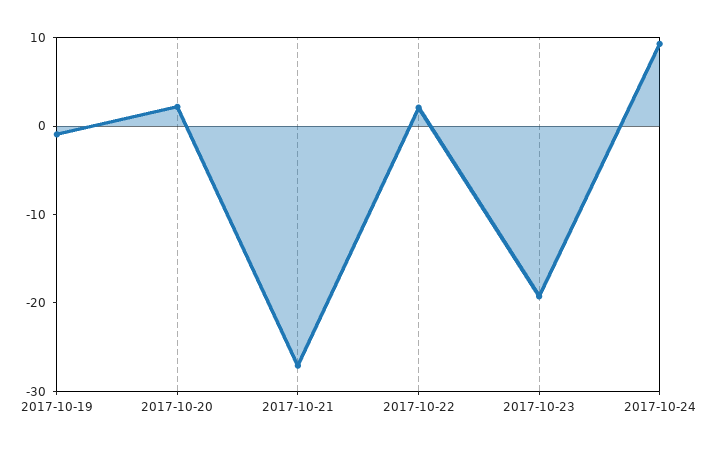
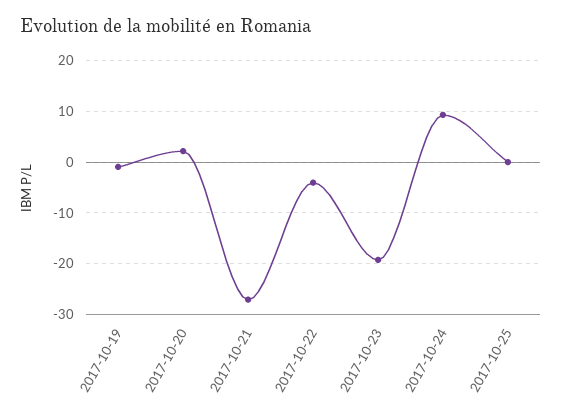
2017-10-22: 2 -> -4
2017-10-25: none -> 0

